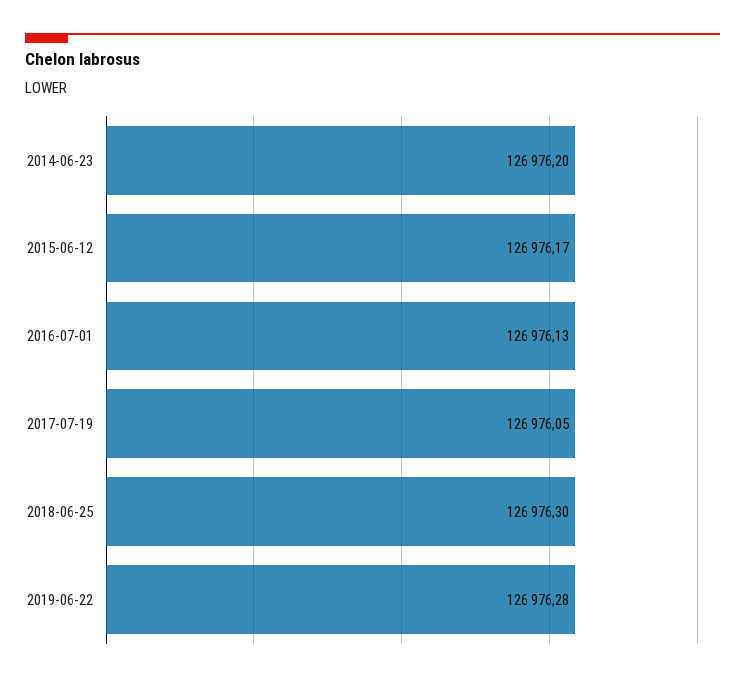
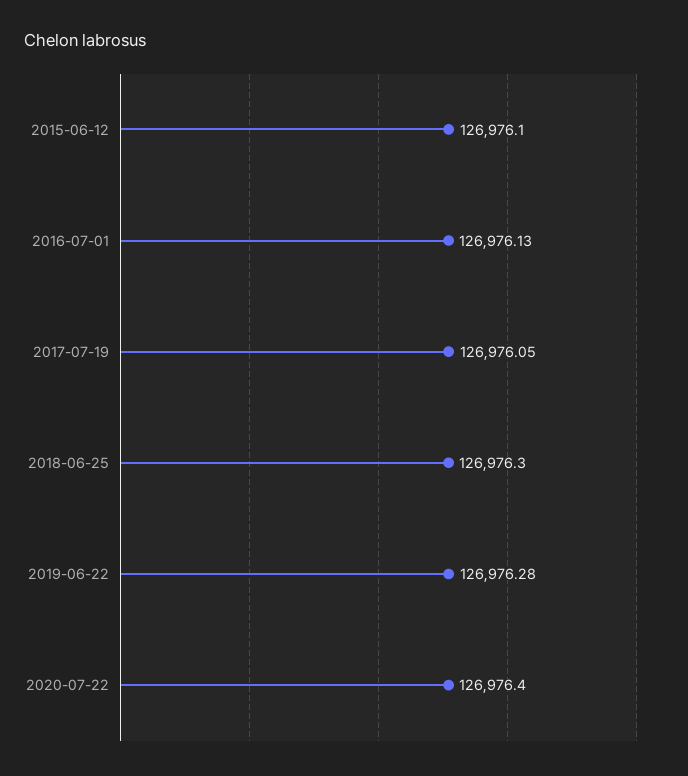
2014-06-23: 126976.2 -> none
2015-06-12: 126976.17 -> 126976.1
2020-07-22: none -> 126976.4

